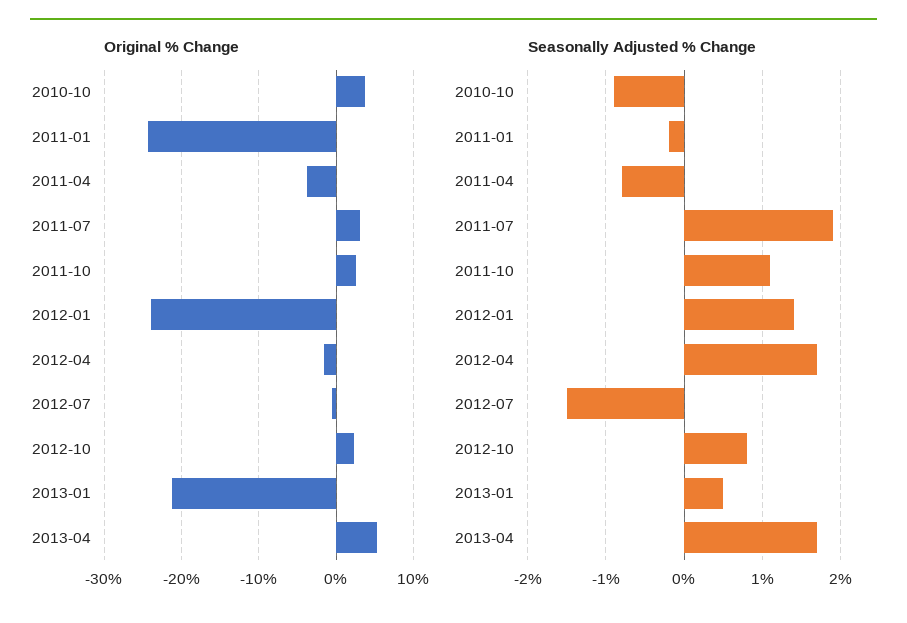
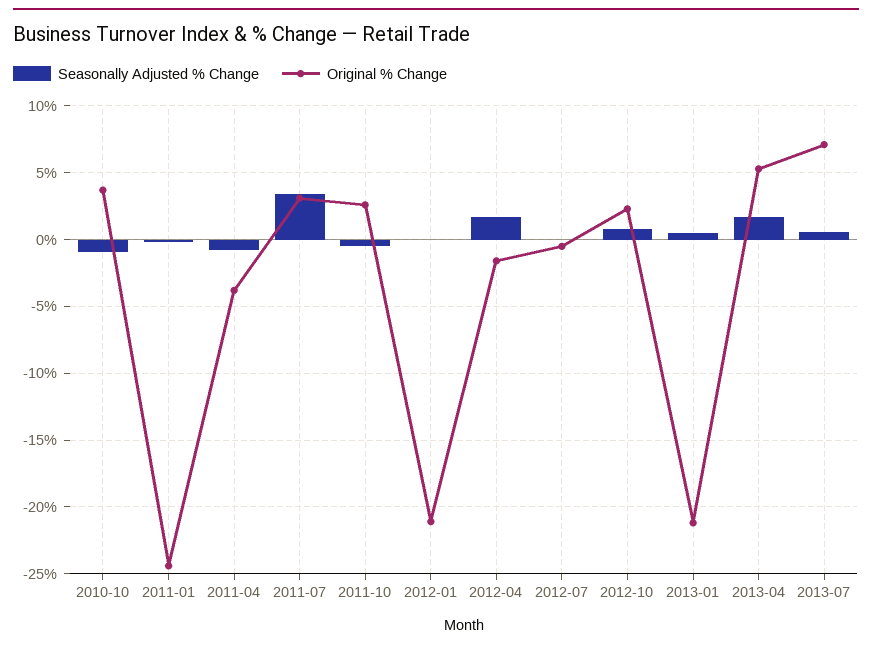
Original % Change, 2012-01: -24 -> -21
Seasonally Adjusted % Change, 2011-07: 1.9 -> 3.5
Seasonally Adjusted % Change, 2011-10: 1.1 -> -0.5
Seasonally Adjusted % Change, 2012-01: 1.4 -> 0
Seasonally Adjusted % Change, 2012-07: -1.5 -> 0
Seasonally Adjusted % Change, 2013-07: none -> 0.5
Original % Change, 2013-07: none -> 7

